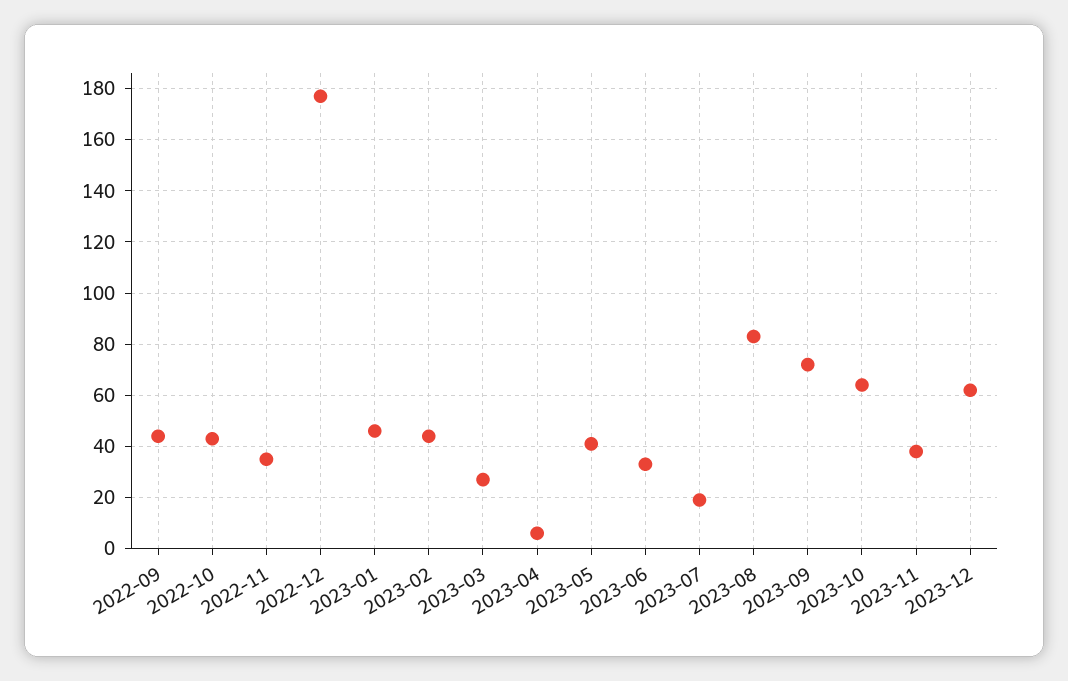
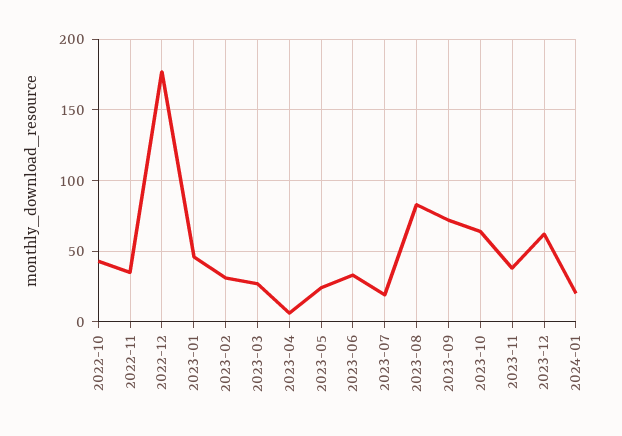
2022-09: 45 -> none
2023-02: 45 -> 30
2023-05: 40 -> 25
2024-01: none -> 20

